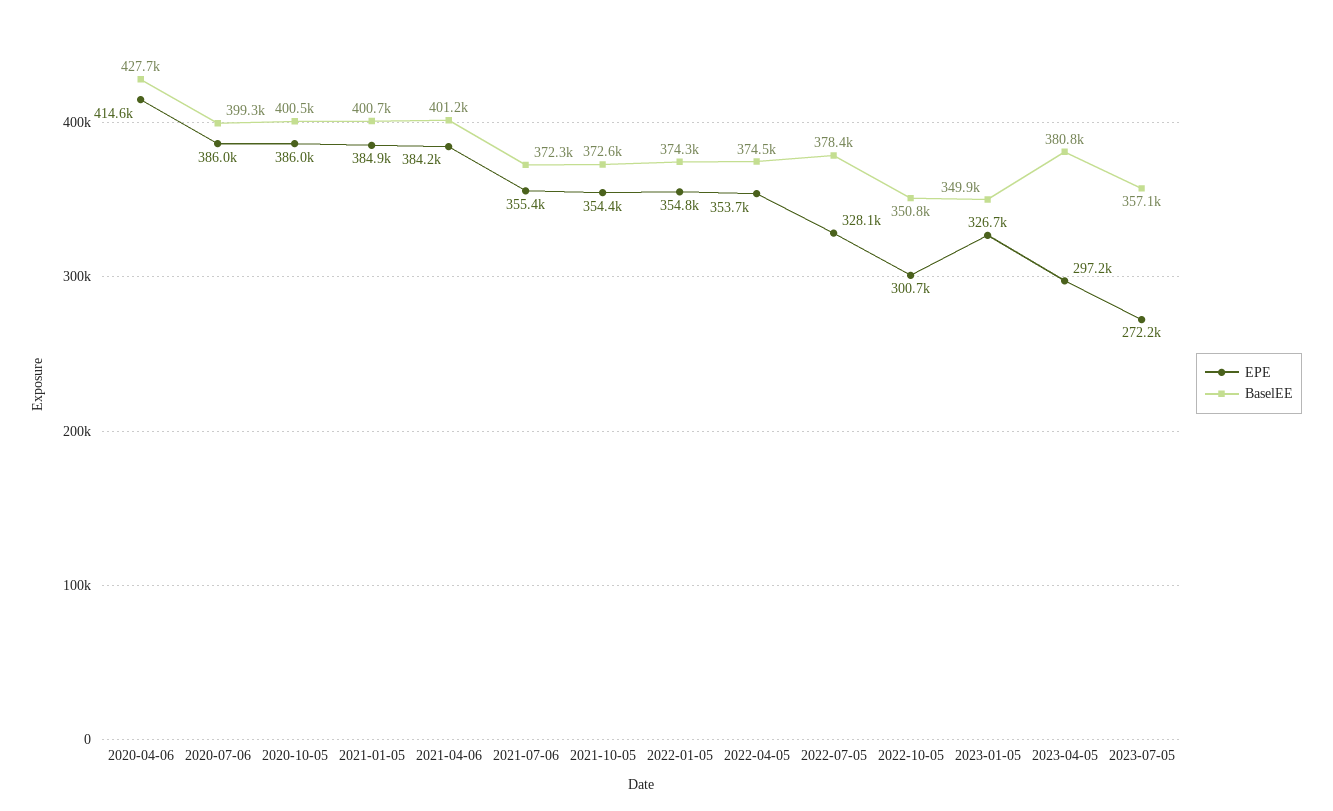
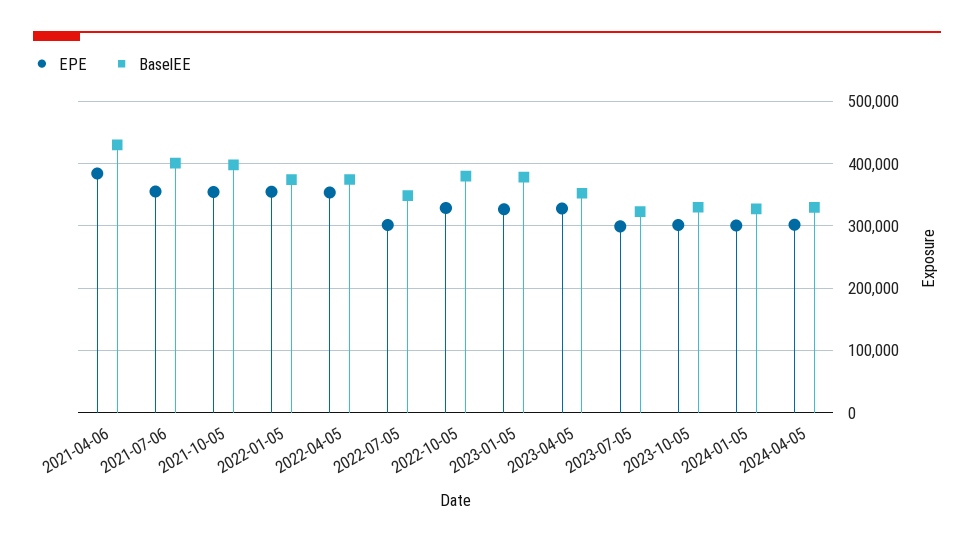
EPE, 2020-04-06: 414600 -> none
BaselEE, 2020-04-06: 427700 -> none
EPE, 2020-07-06: 386000 -> none
BaselEE, 2020-07-06: 399300 -> none
EPE, 2020-10-05: 386000 -> none
BaselEE, 2020-10-05: 400500 -> none
EPE, 2021-01-05: 384900 -> none
BaselEE, 2021-01-05: 400700 -> none
BaselEE, 2021-04-06: 401200 -> 430000
BaselEE, 2021-07-06: 372300 -> 400000
BaselEE, 2021-10-05: 372600 -> 400000
EPE, 2022-07-05: 328100 -> 300000
BaselEE, 2022-07-05: 378400 -> 350000
EPE, 2022-10-05: 300700 -> 330000
BaselEE, 2022-10-05: 350800 -> 380000
BaselEE, 2023-01-05: 349900 -> 380000
EPE, 2023-04-05: 297200 -> 330000
BaselEE, 2023-04-05: 380800 -> 350000
EPE, 2023-07-05: 272200 -> 300000
BaselEE, 2023-07-05: 357100 -> 320000
EPE, 2023-10-05: none -> 300000
BaselEE, 2023-10-05: none -> 330000
EPE, 2024-01-05: none -> 300000
BaselEE, 2024-01-05: none -> 330000
EPE, 2024-04-05: none -> 300000
BaselEE, 2024-04-05: none -> 330000

